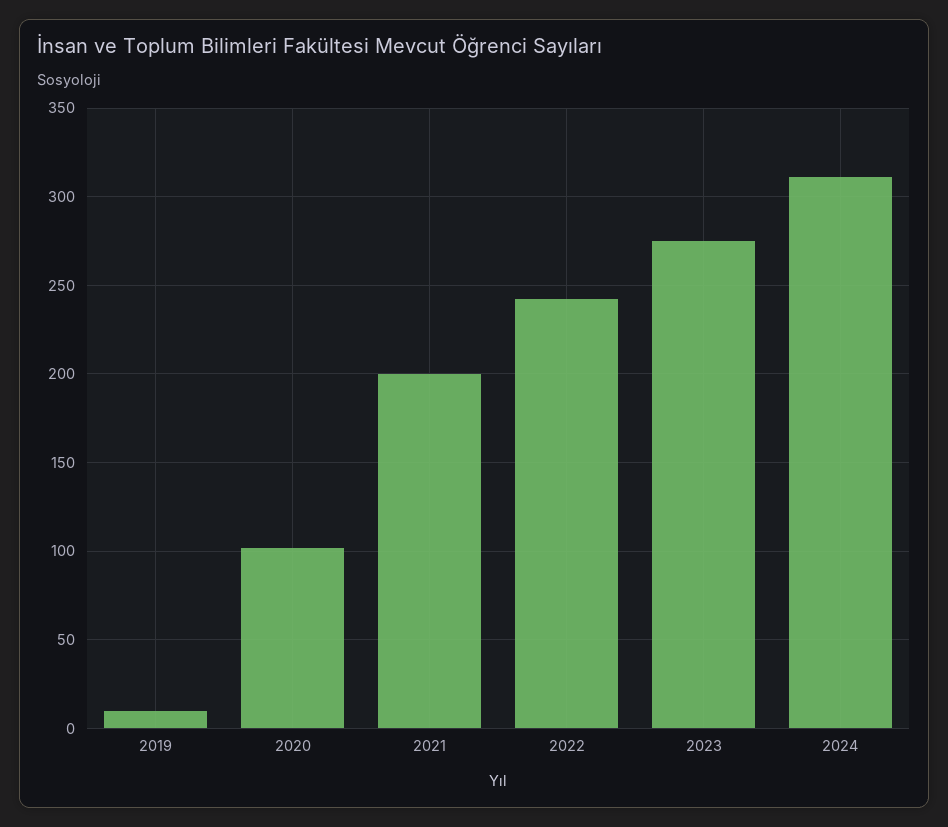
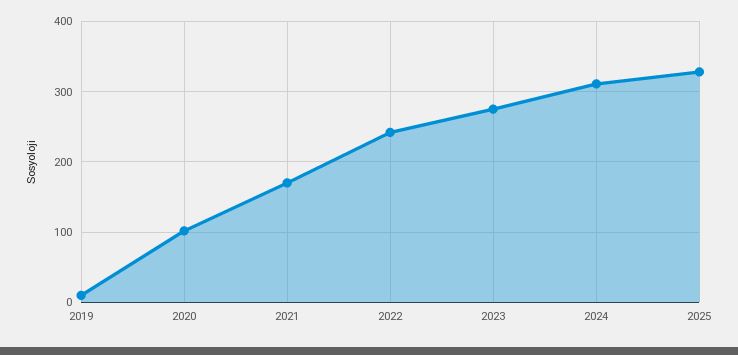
2021: 200 -> 170
2025: none -> 330

